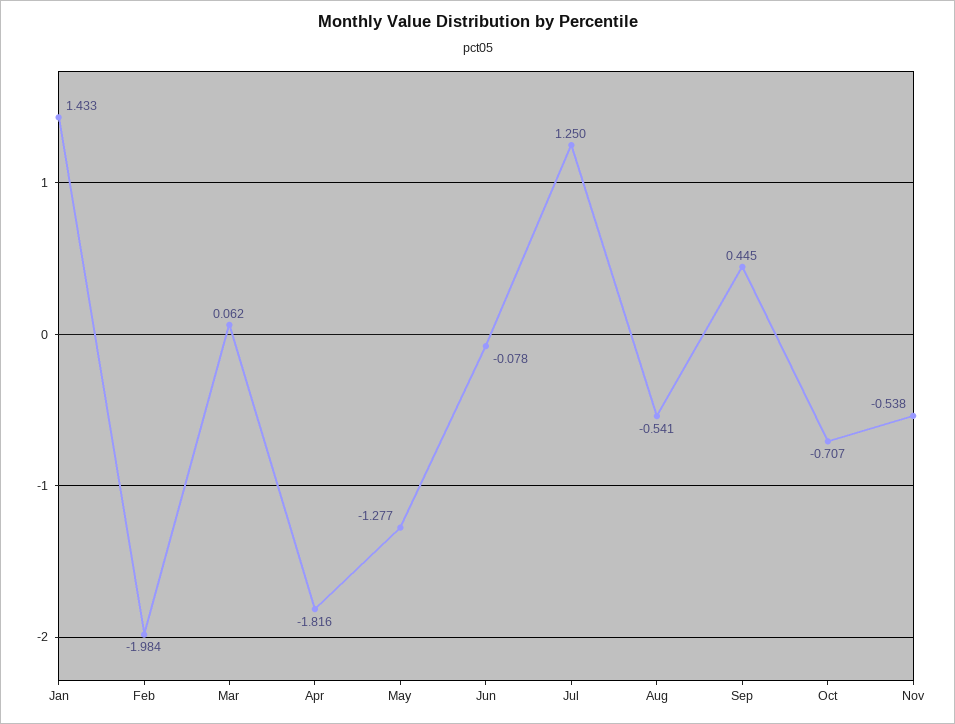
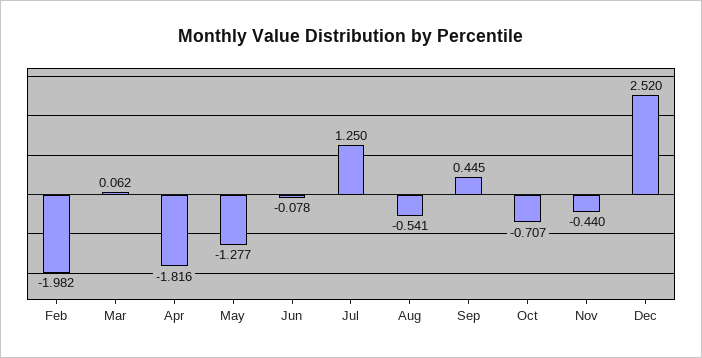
Jan: 1.433 -> none
Feb: -1.984 -> -1.982
Nov: -0.538 -> -0.44
Dec: none -> 2.52

